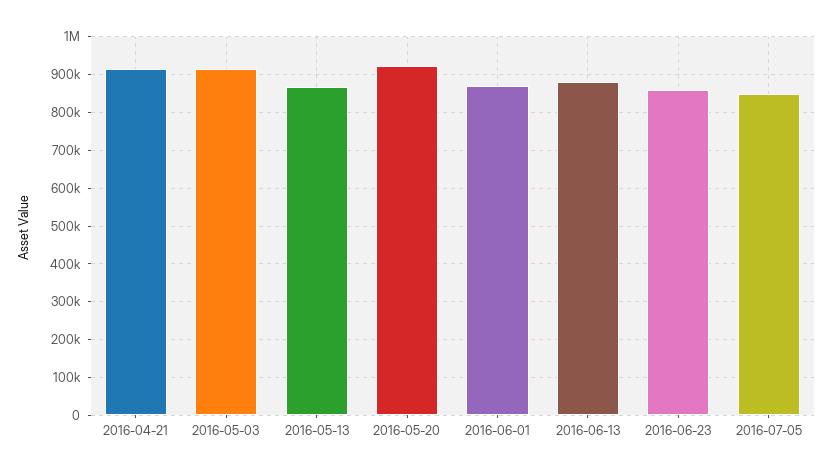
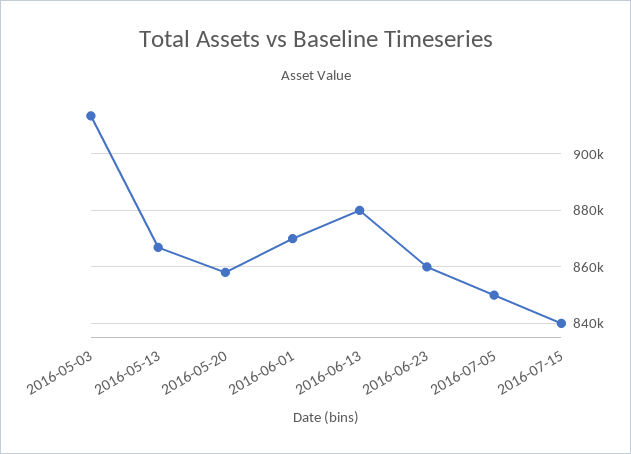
2016-04-21: 920000 -> none
2016-05-20: 920000 -> 857500
2016-07-15: none -> 840000

